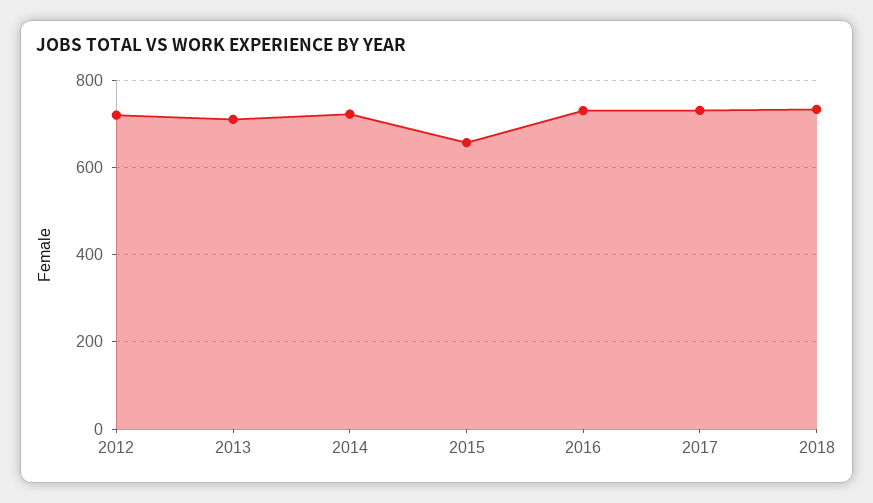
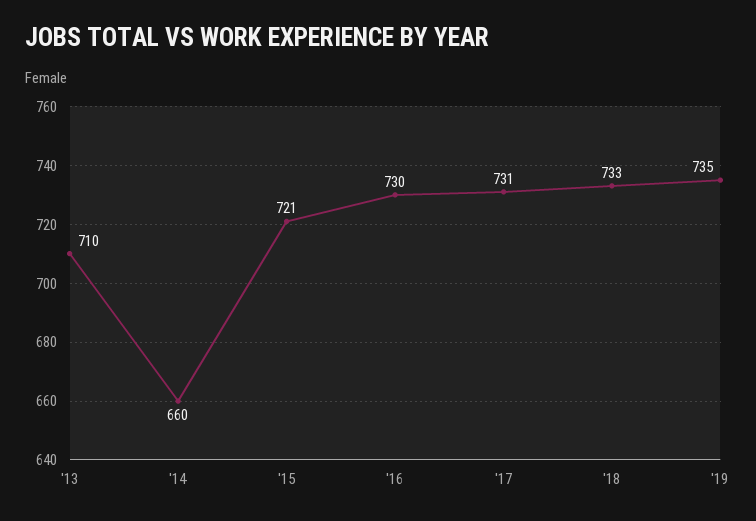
2012: 720 -> none
2014: 720 -> 660
2015: 660 -> 721
'19: none -> 735

